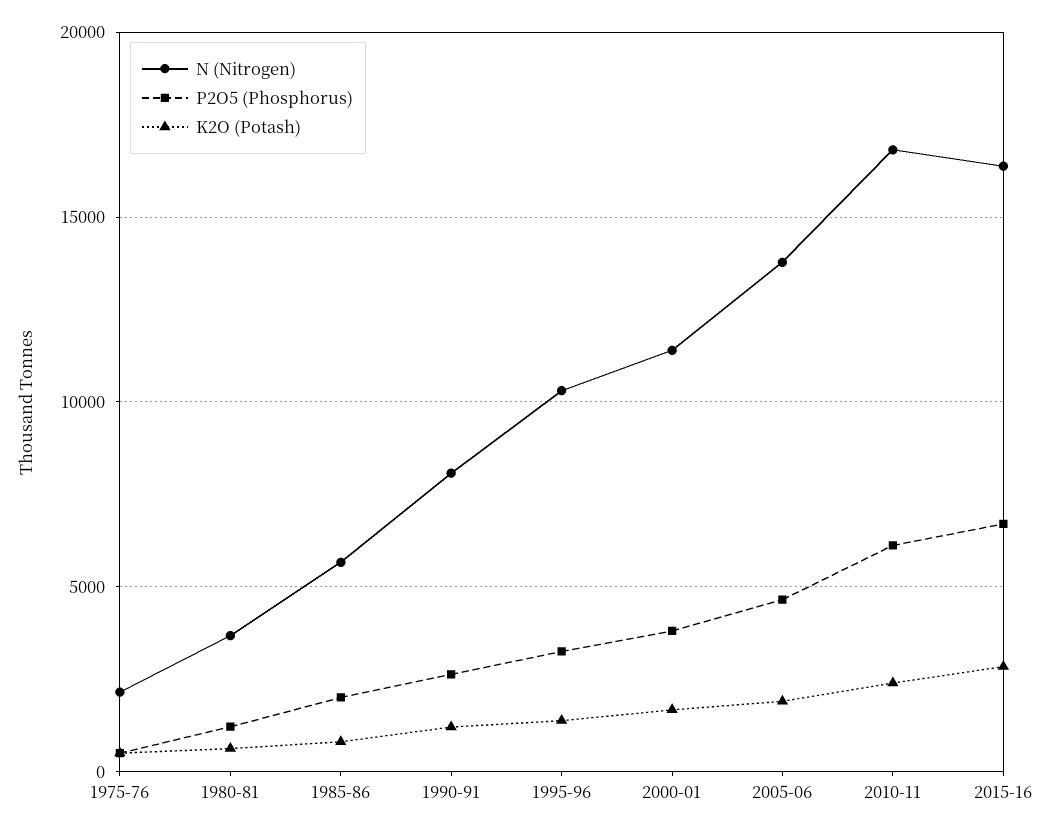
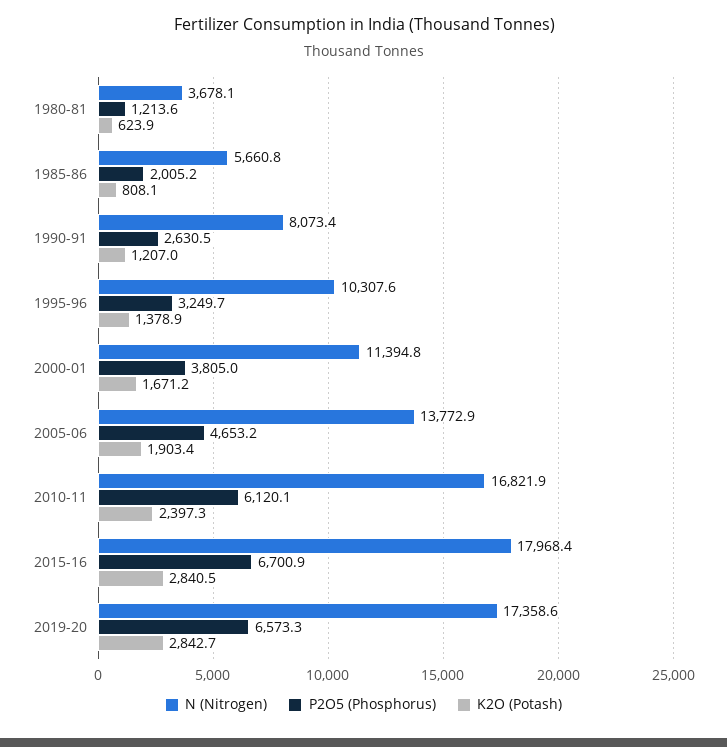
N (Nitrogen), 1975-76: 2000 -> none
P2O5 (Phosphorus), 1975-76: 500 -> none
K2O (Potash), 1975-76: 500 -> none
N (Nitrogen), 2015-16: 16500 -> 17968.4
N (Nitrogen), 2019-20: none -> 17358.6
P2O5 (Phosphorus), 2019-20: none -> 6573.3
K2O (Potash), 2019-20: none -> 2842.7

